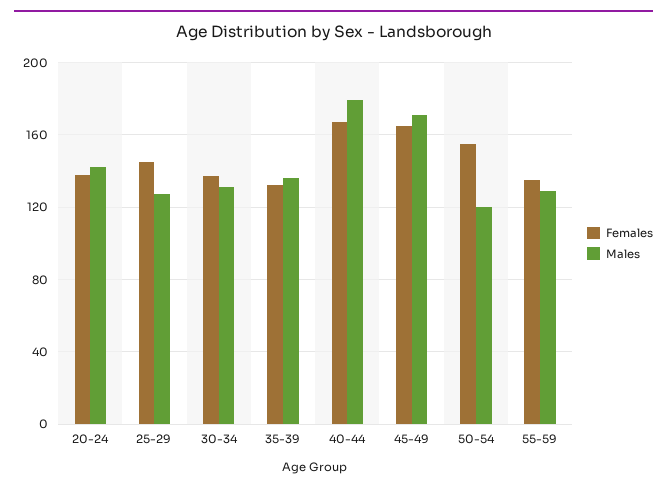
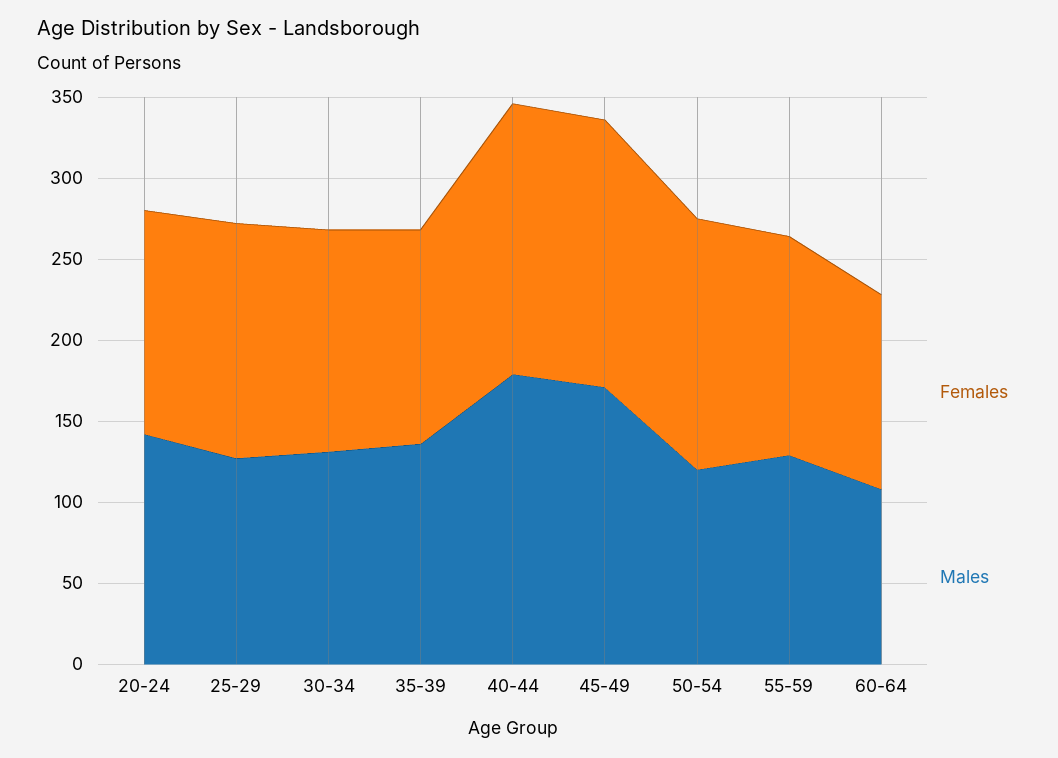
Females, 60-64: none -> 120
Males, 60-64: none -> 110

